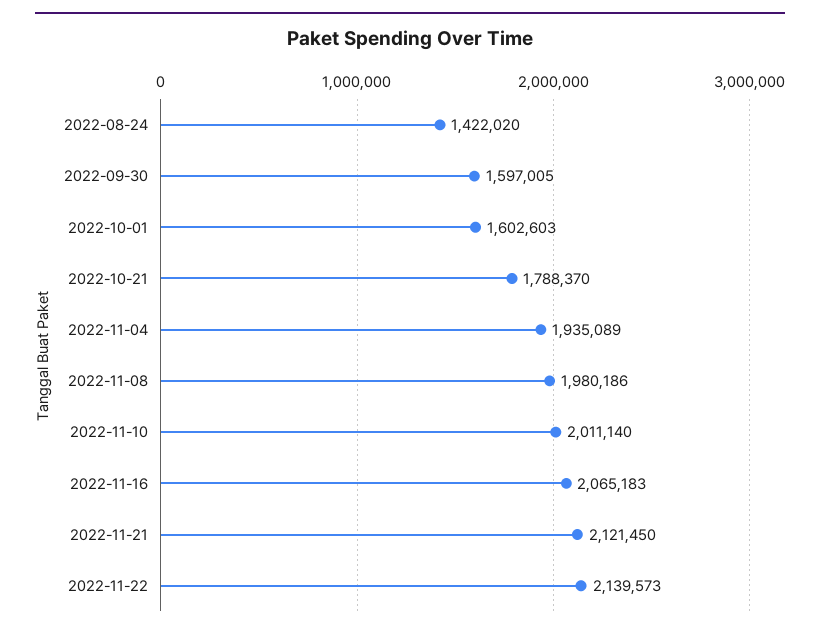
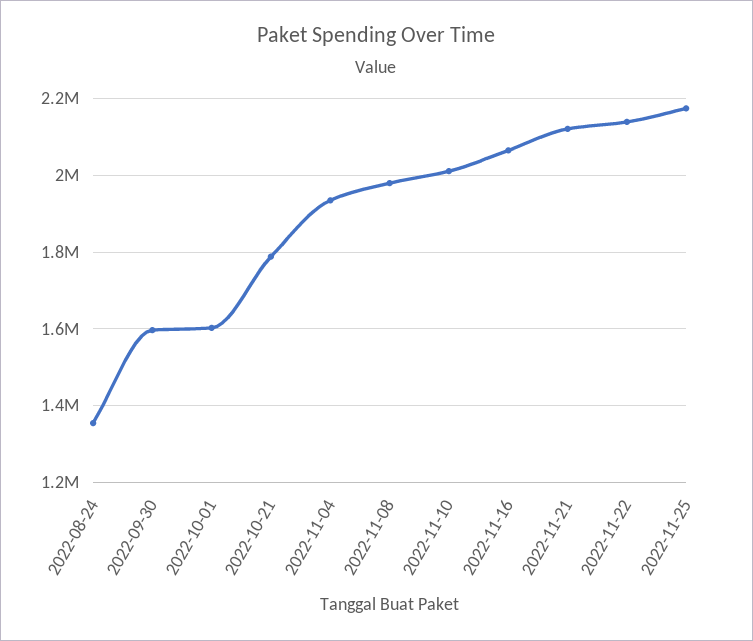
2022-08-24: 1422020 -> 1360000
2022-11-25: none -> 2180000

